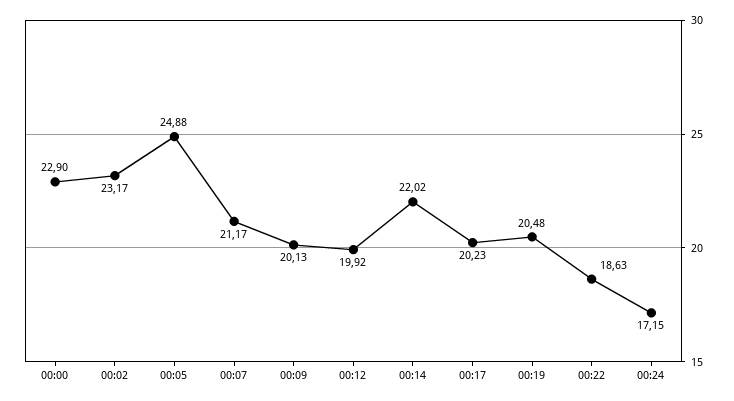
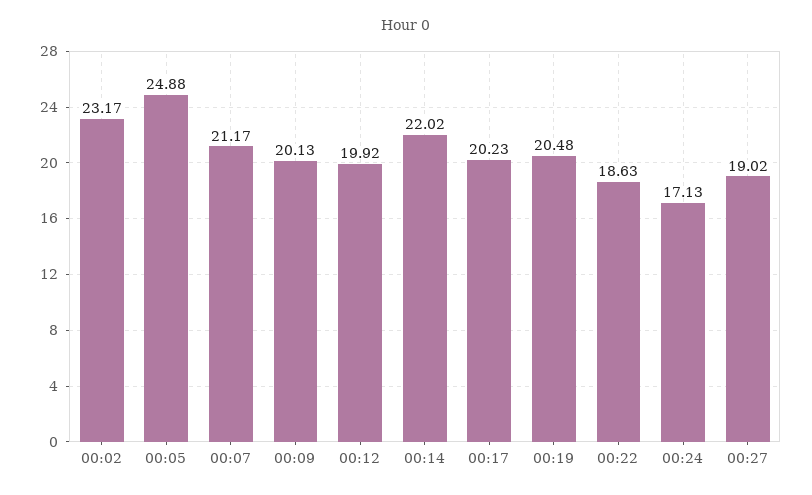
00:00: 22.9 -> none
00:24: 17.15 -> 17.13
00:27: none -> 19.02

